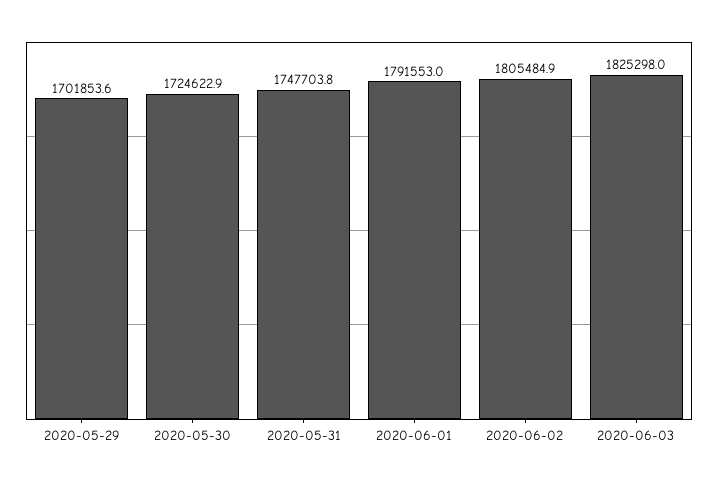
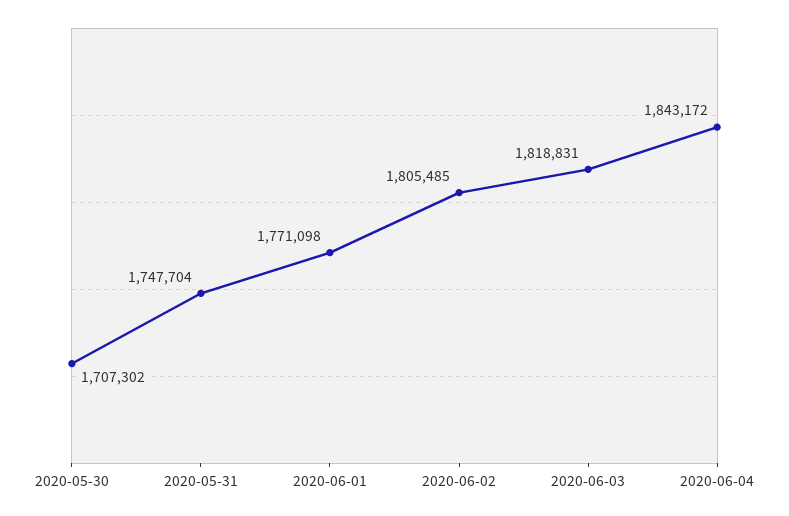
2020-05-29: 1701853.6 -> none
2020-05-30: 1724622.9 -> 1707302
2020-06-01: 1791553 -> 1771098
2020-06-03: 1825298 -> 1818831
2020-06-04: none -> 1843172

